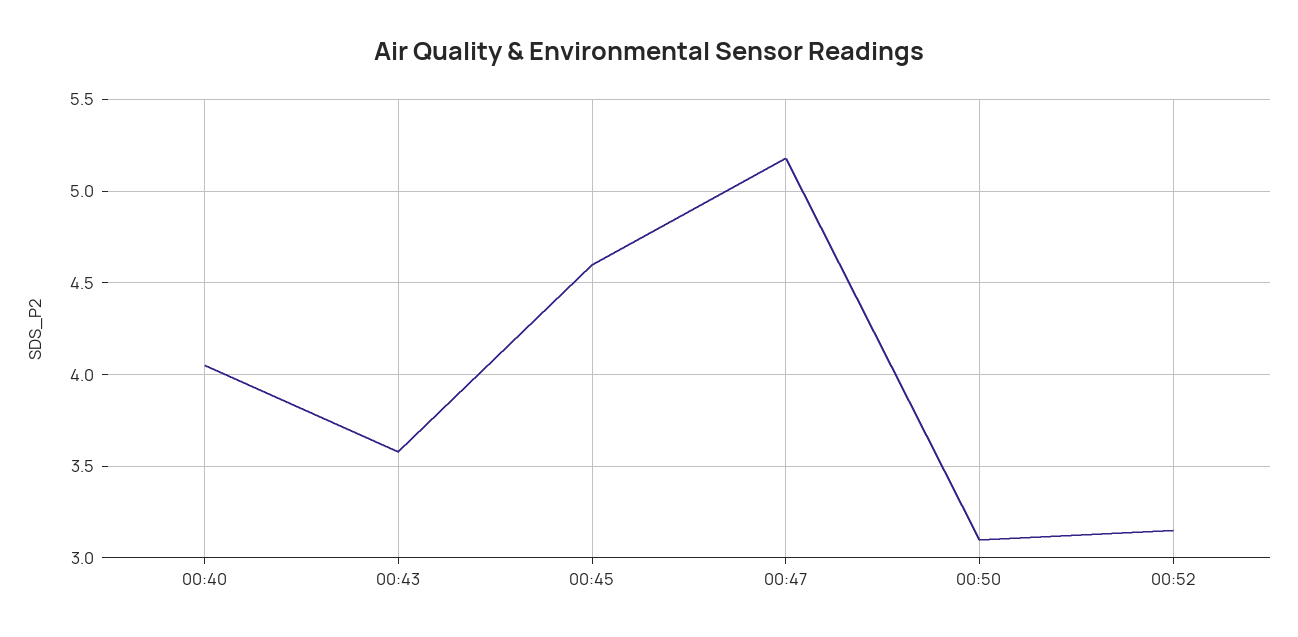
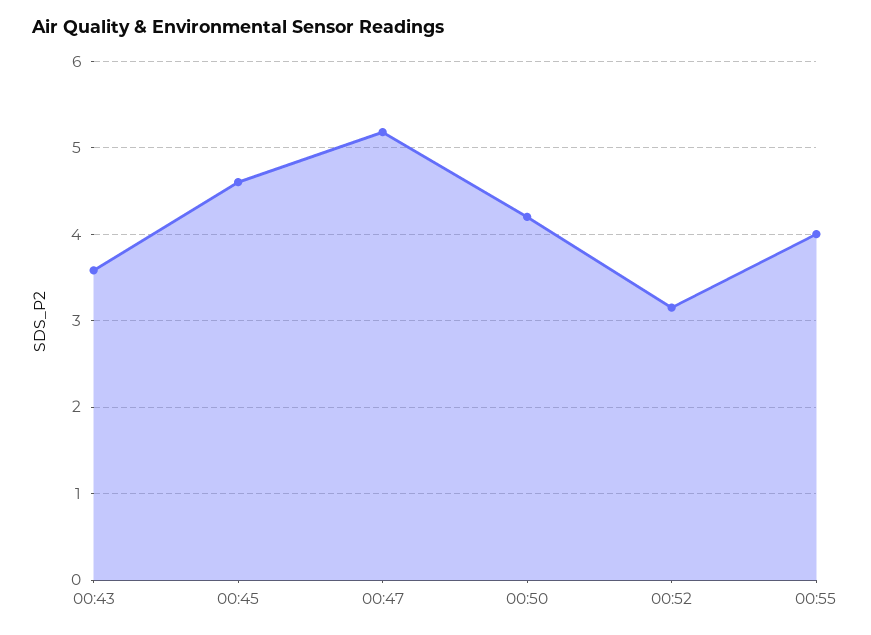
00:40: 4.05 -> none
00:50: 3.1 -> 4.2
00:55: none -> 4

